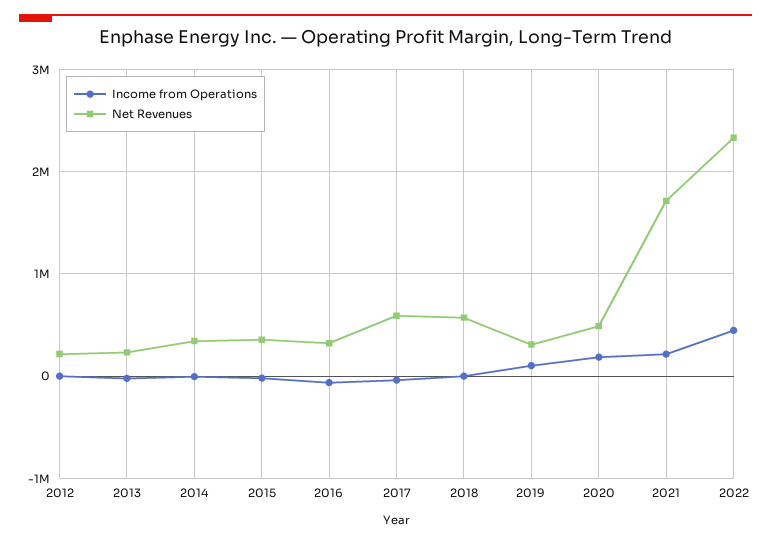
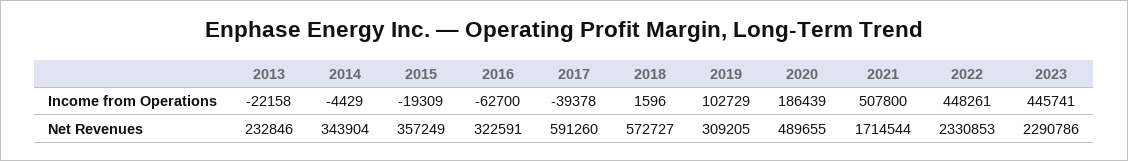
Income from Operations, 2012: 0 -> none
Net Revenues, 2012: 200000 -> none
Income from Operations, 2021: 200000 -> 507800
Income from Operations, 2023: none -> 445741
Net Revenues, 2023: none -> 2290786

